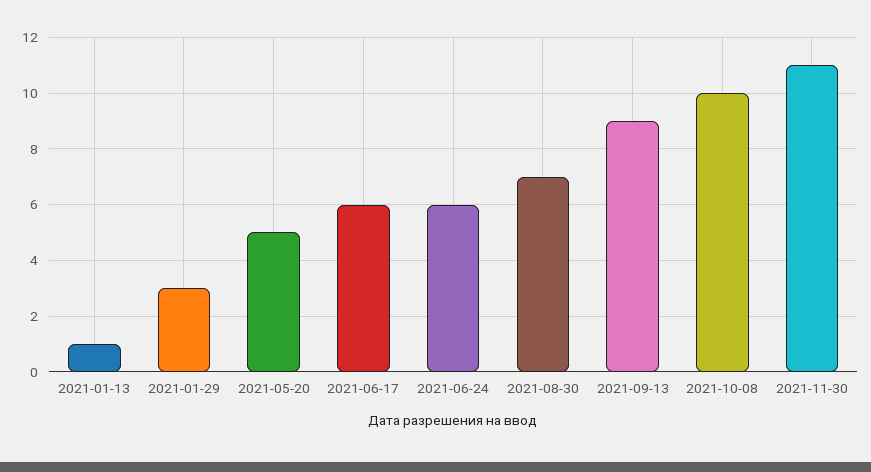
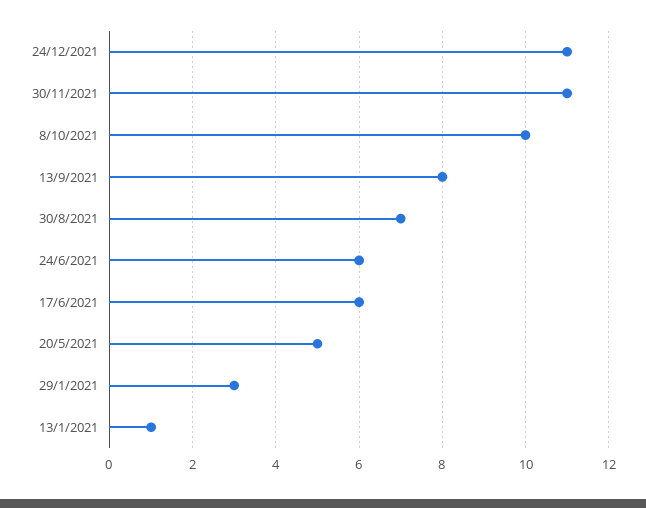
2021-09-13: 9 -> 8
24/12/2021: none -> 11

